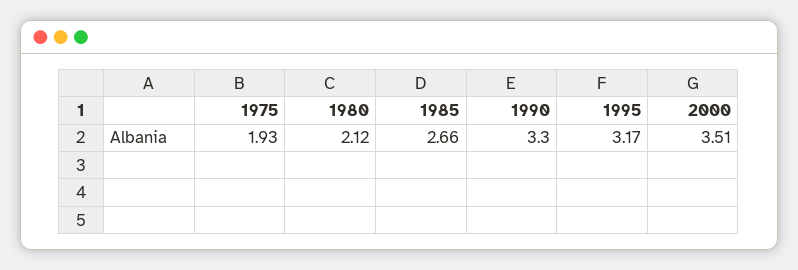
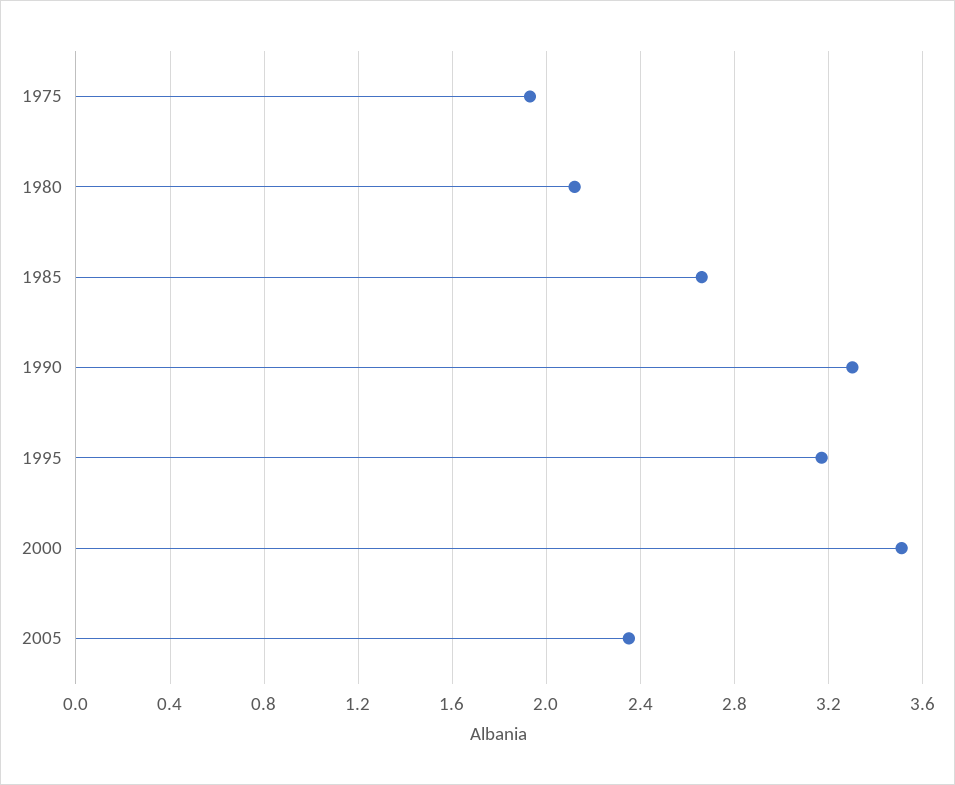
2005: none -> 2.35

